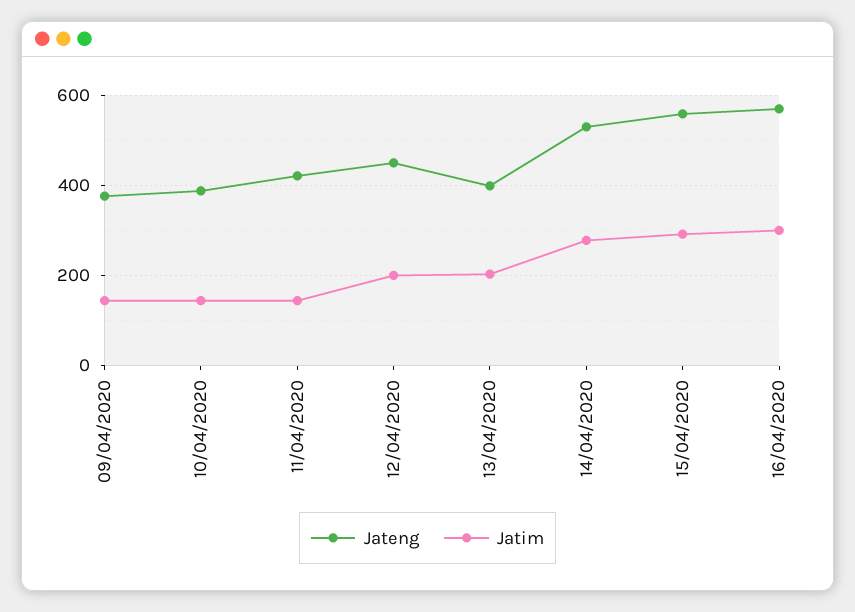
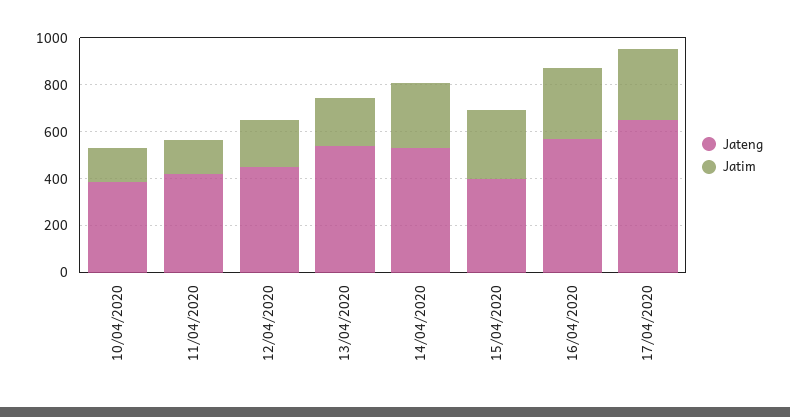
Jateng, 09/04/2020: 380 -> none
Jatim, 09/04/2020: 140 -> none
Jateng, 13/04/2020: 400 -> 550
Jateng, 15/04/2020: 560 -> 400
Jateng, 17/04/2020: none -> 650
Jatim, 17/04/2020: none -> 300

